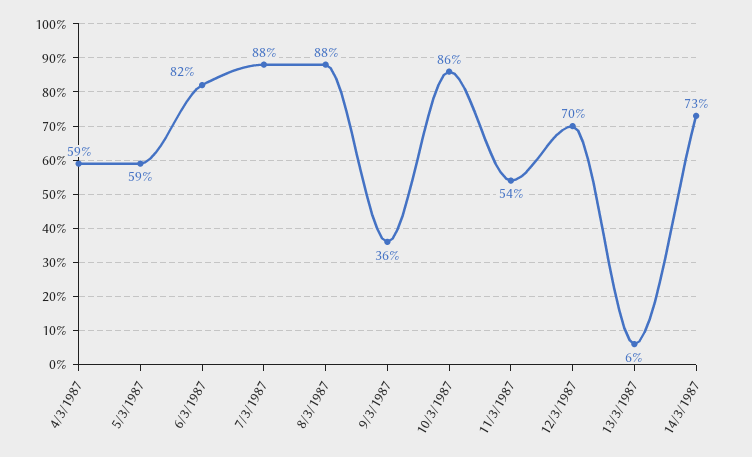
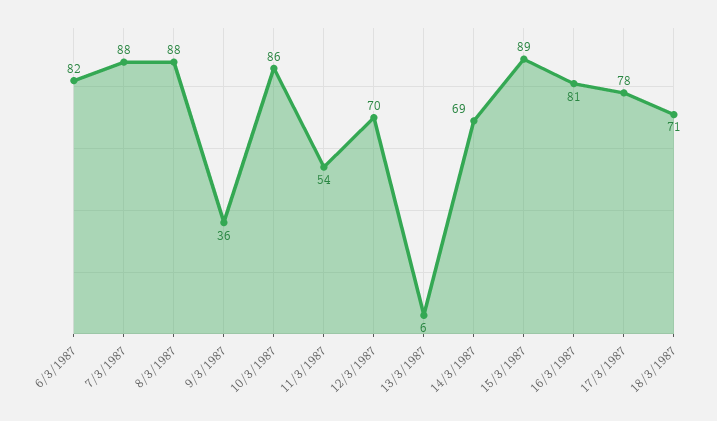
4/3/1987: 59 -> none
5/3/1987: 59 -> none
14/3/1987: 73 -> 69
15/3/1987: none -> 89
16/3/1987: none -> 81
17/3/1987: none -> 78
18/3/1987: none -> 71

